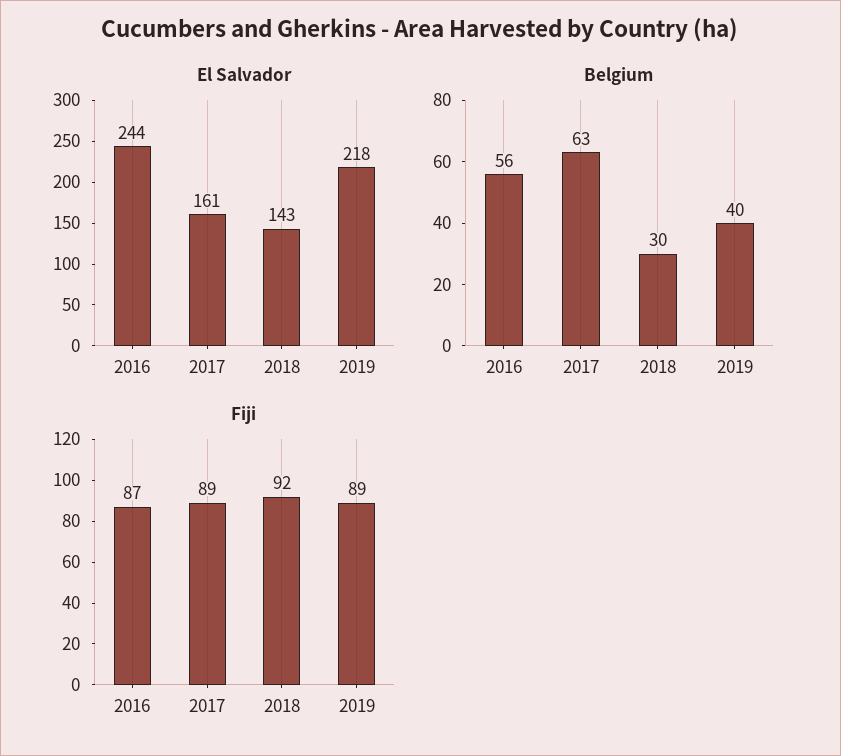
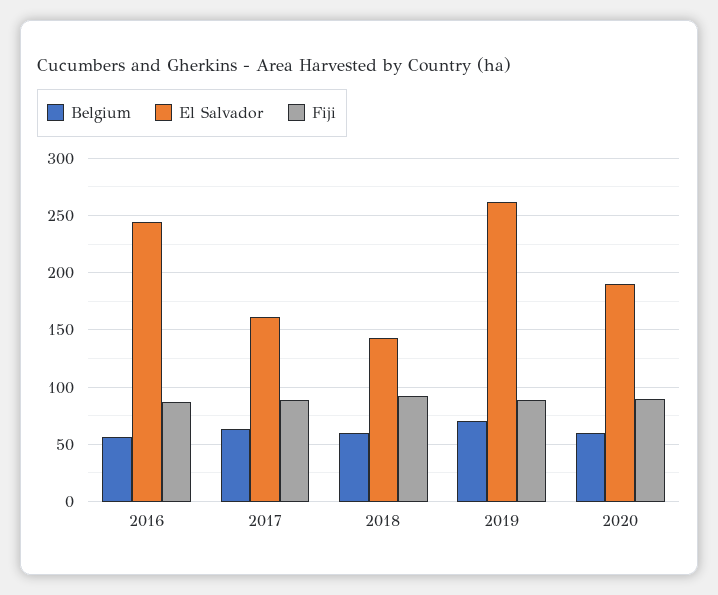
El Salvador, 2019: 218 -> 260
Belgium, 2018: 30 -> 60
Belgium, 2019: 40 -> 70
Belgium, 2020: none -> 60
El Salvador, 2020: none -> 190
Fiji, 2020: none -> 90

